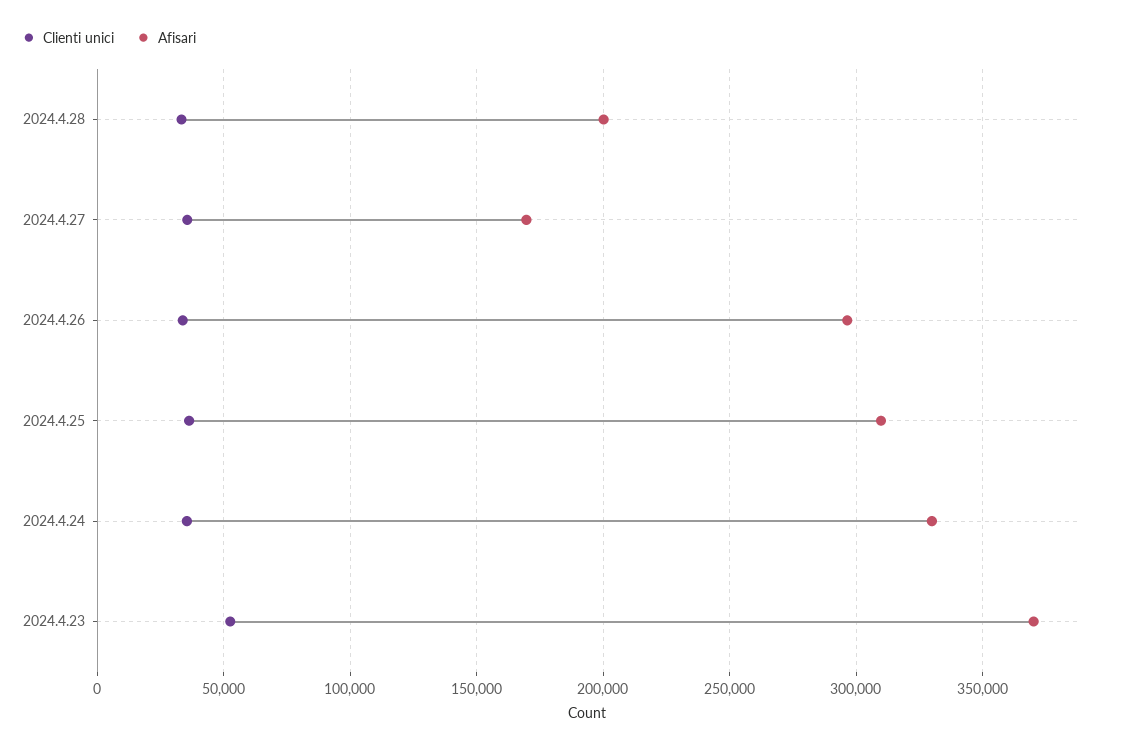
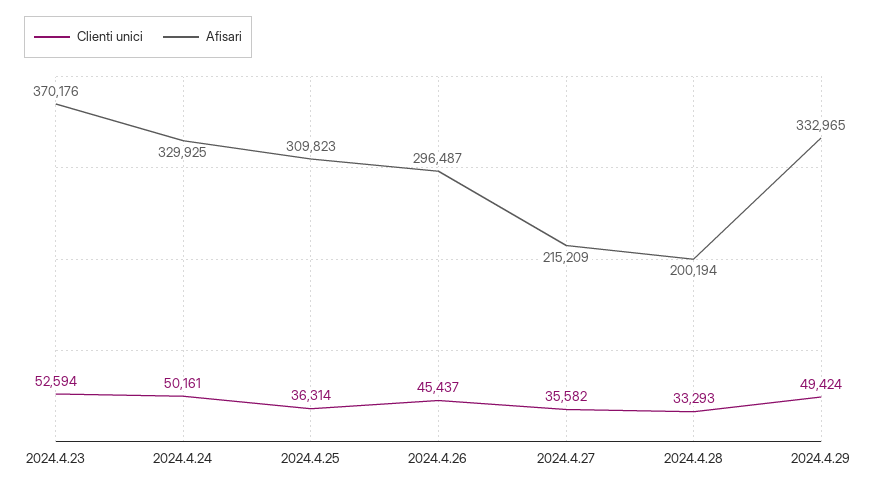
Afisari, 2024.4.27: 170000 -> 215209
Clienti unici, 2024.4.26: 35000 -> 45437
Clienti unici, 2024.4.24: 35000 -> 50161
Clienti unici, 2024.4.29: none -> 49424
Afisari, 2024.4.29: none -> 332965

